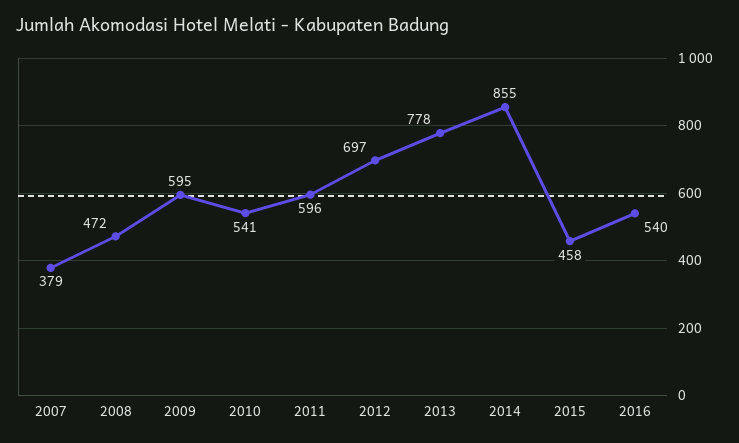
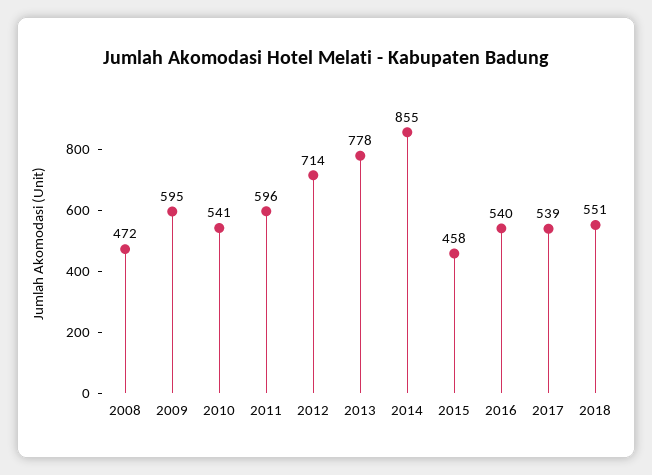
2007: 379 -> none
2012: 697 -> 714
2017: none -> 539
2018: none -> 551

